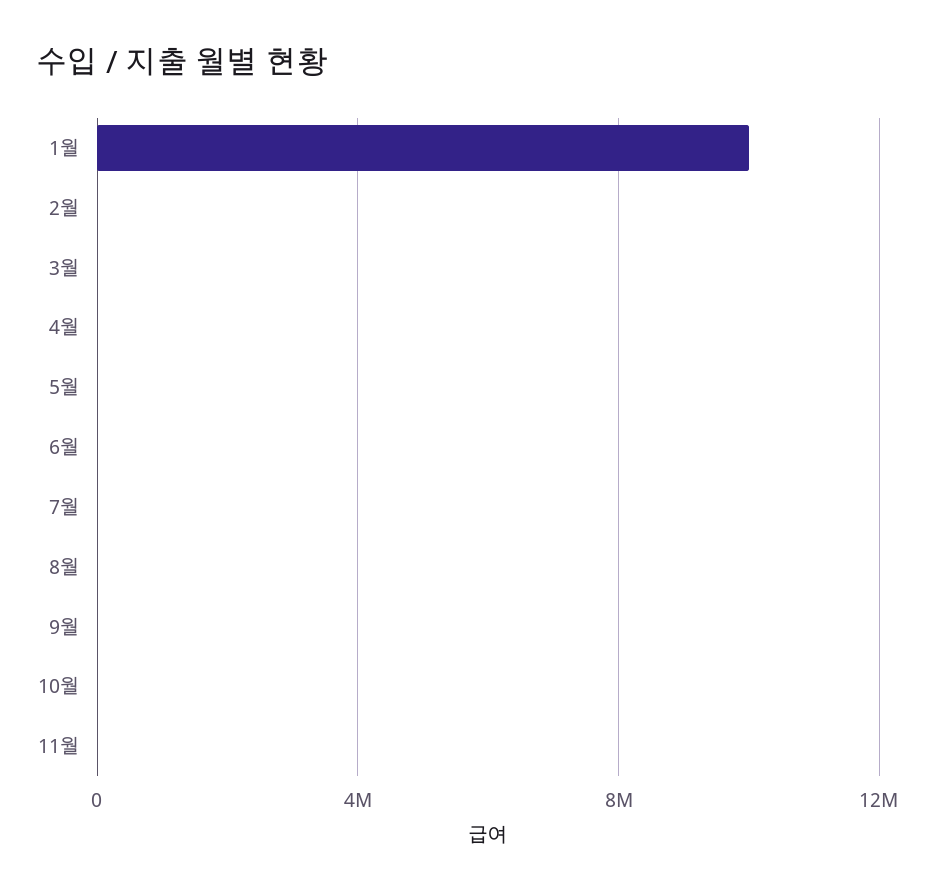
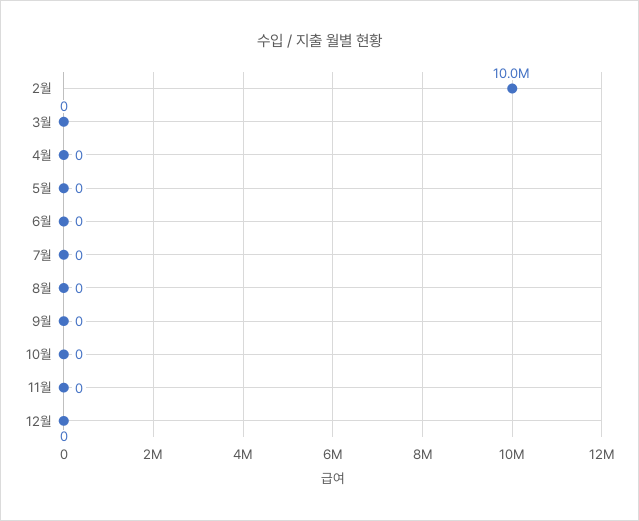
1월: 10000000 -> none
2월: 0 -> 10000000
12월: none -> 0

